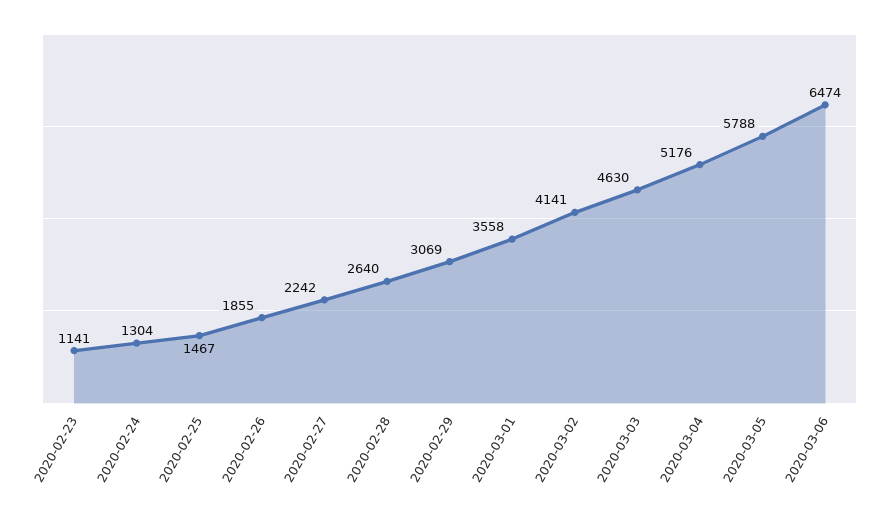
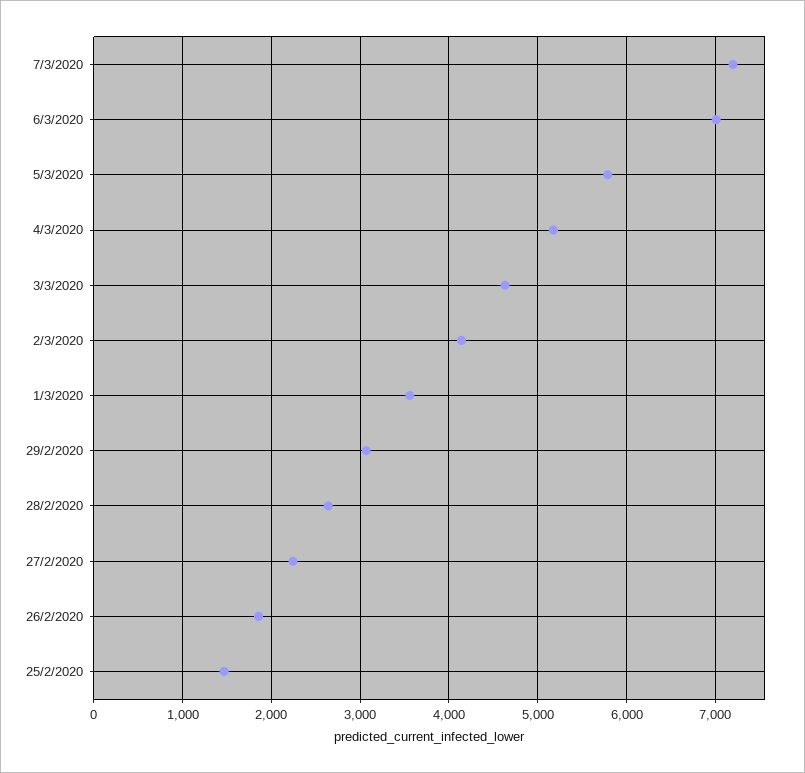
2020-02-23: 1141 -> none
2020-02-24: 1304 -> none
2020-03-06: 6474 -> 7000
7/3/2020: none -> 7200

